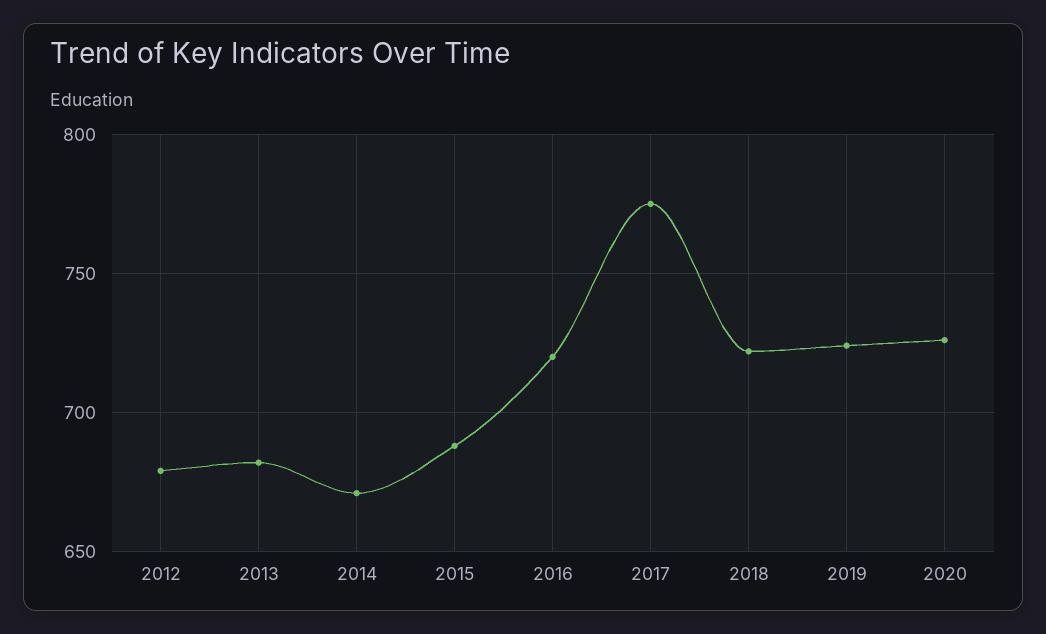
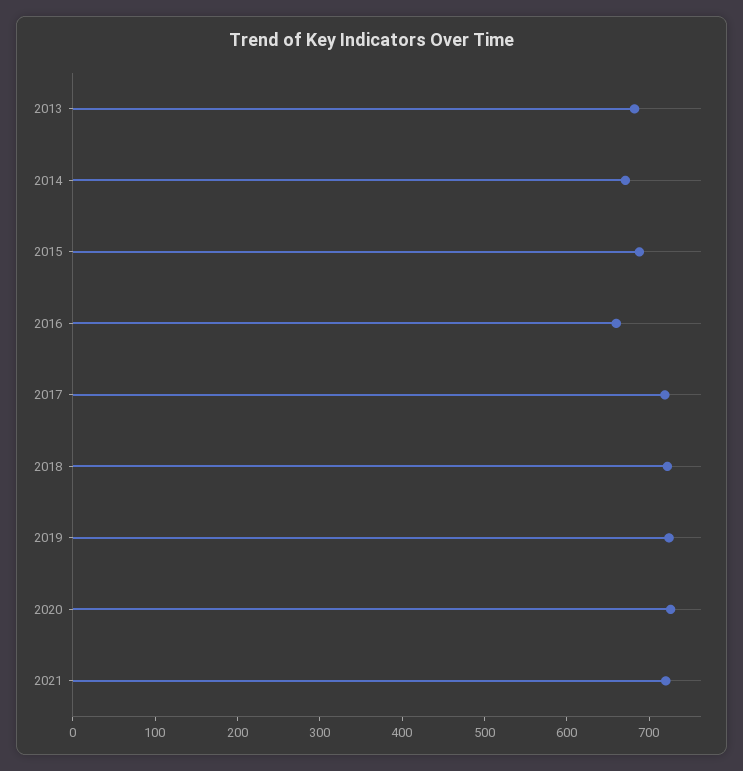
2012: 680 -> none
2016: 720 -> 660
2017: 775 -> 720
2021: none -> 720

